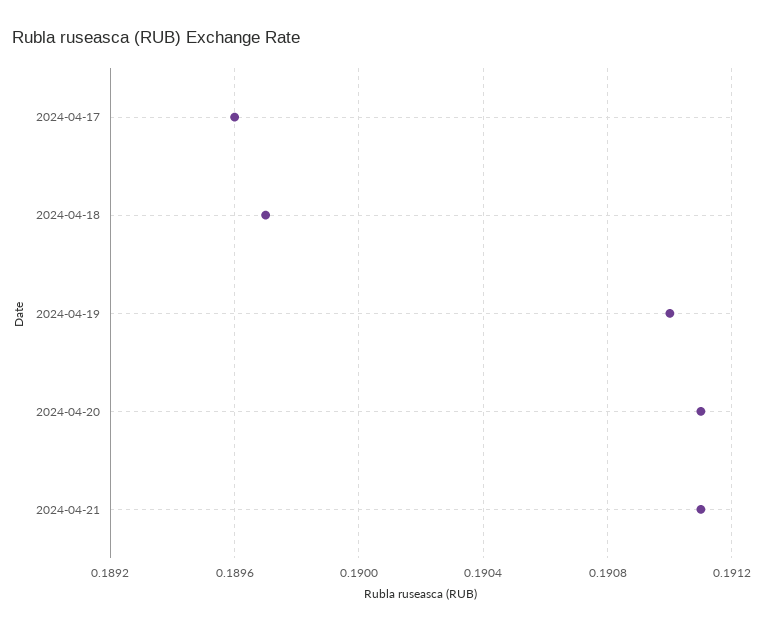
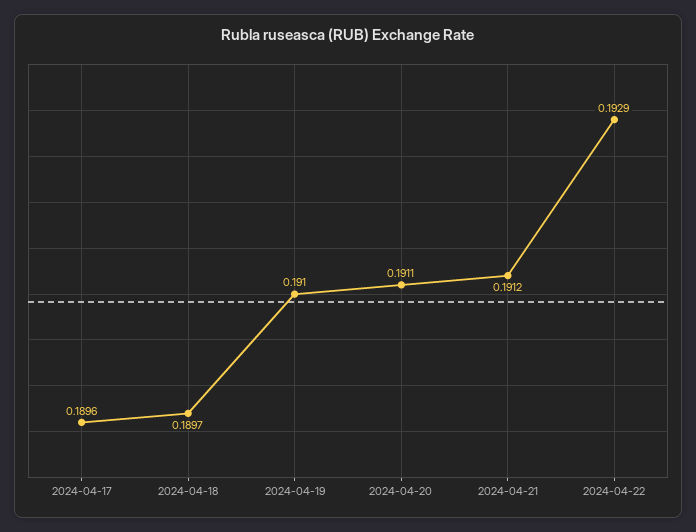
2024-04-21: 0.1911 -> 0.1912
2024-04-22: none -> 0.1929

